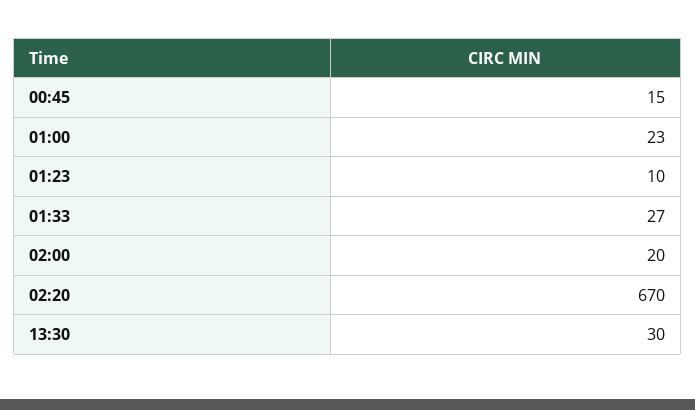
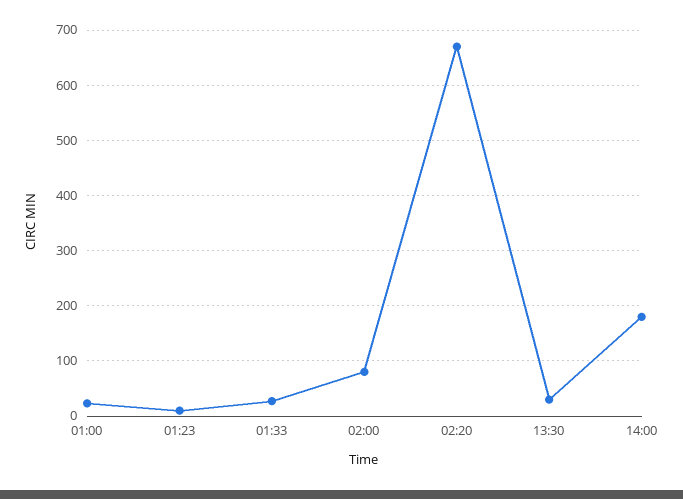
00:45: 15 -> none
02:00: 20 -> 80
14:00: none -> 180

